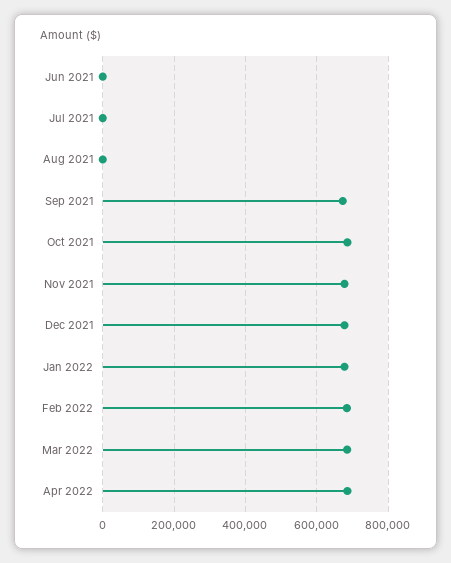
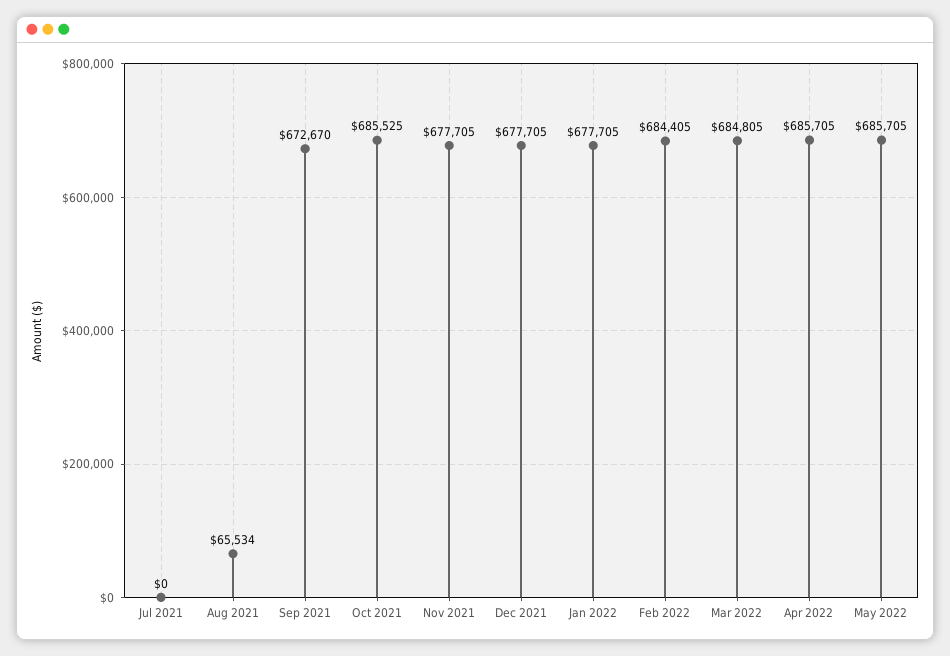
Jun 2021: 0 -> none
Aug 2021: 0 -> 65534
May 2022: none -> 685705

